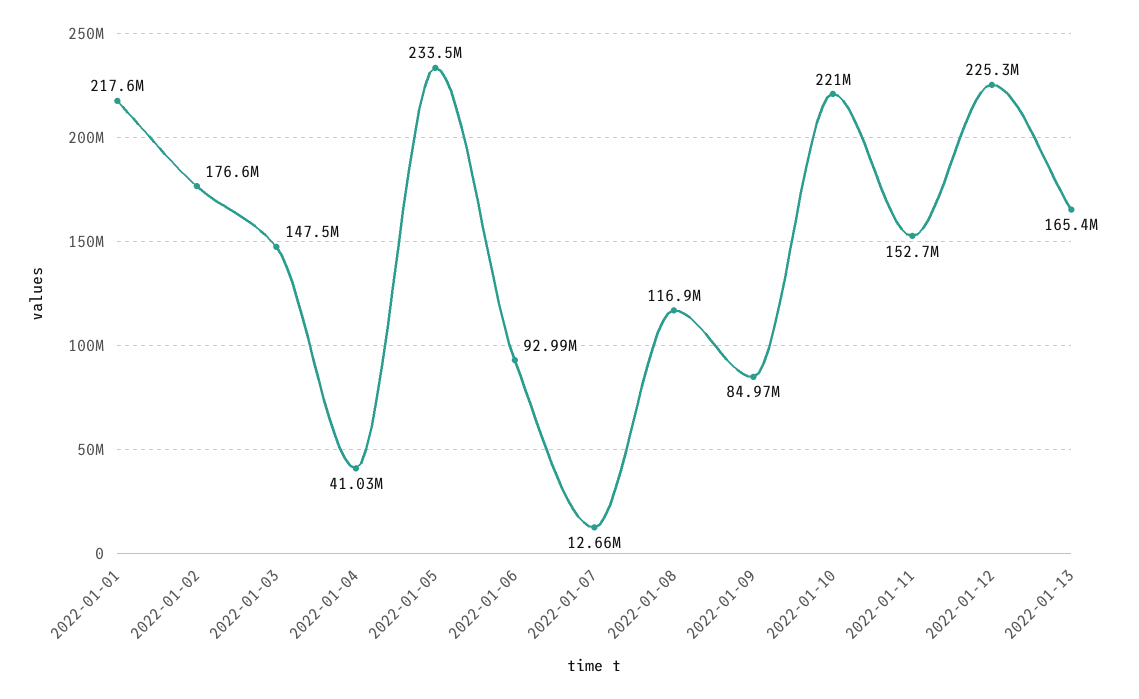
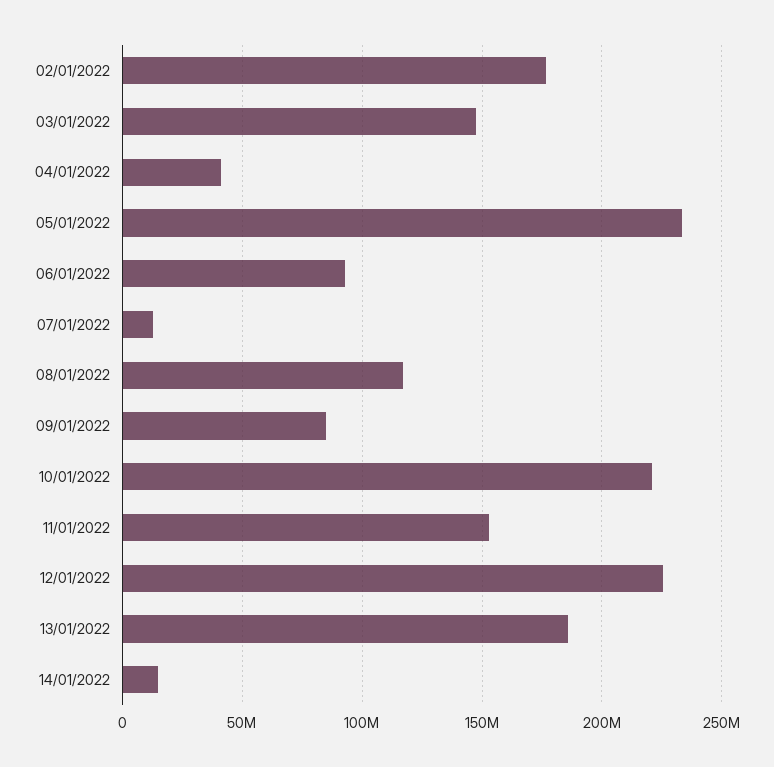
2022-01-01: 217600000 -> none
2022-01-13: 165400000 -> 185000000
14/01/2022: none -> 15000000

